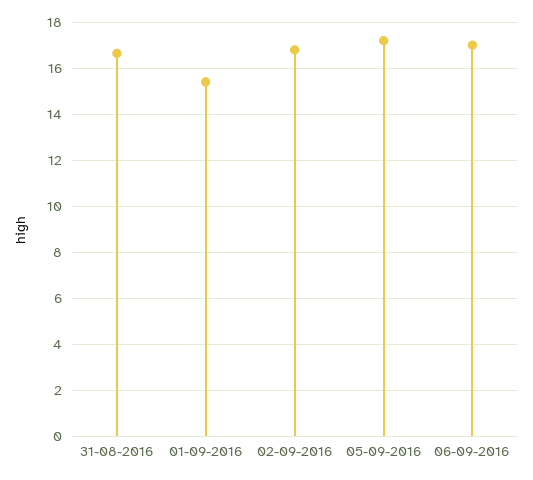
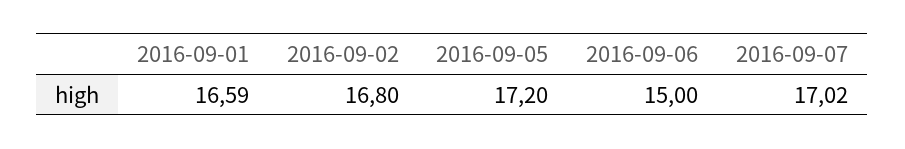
31-08-2016: 16.5 -> none
01-09-2016: 15.5 -> 16.59
06-09-2016: 17 -> 15
2016-09-07: none -> 17.02

